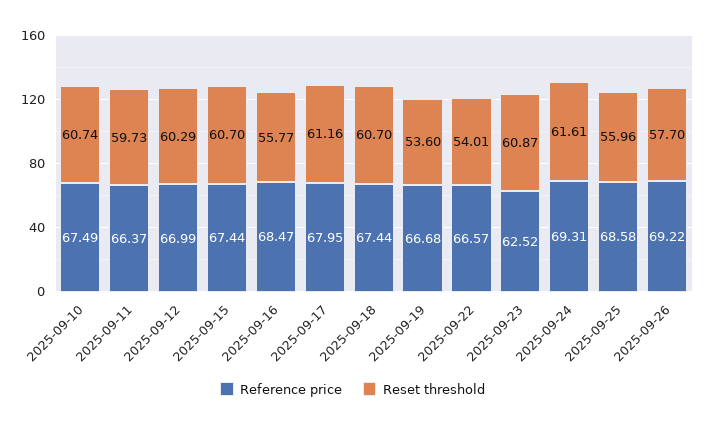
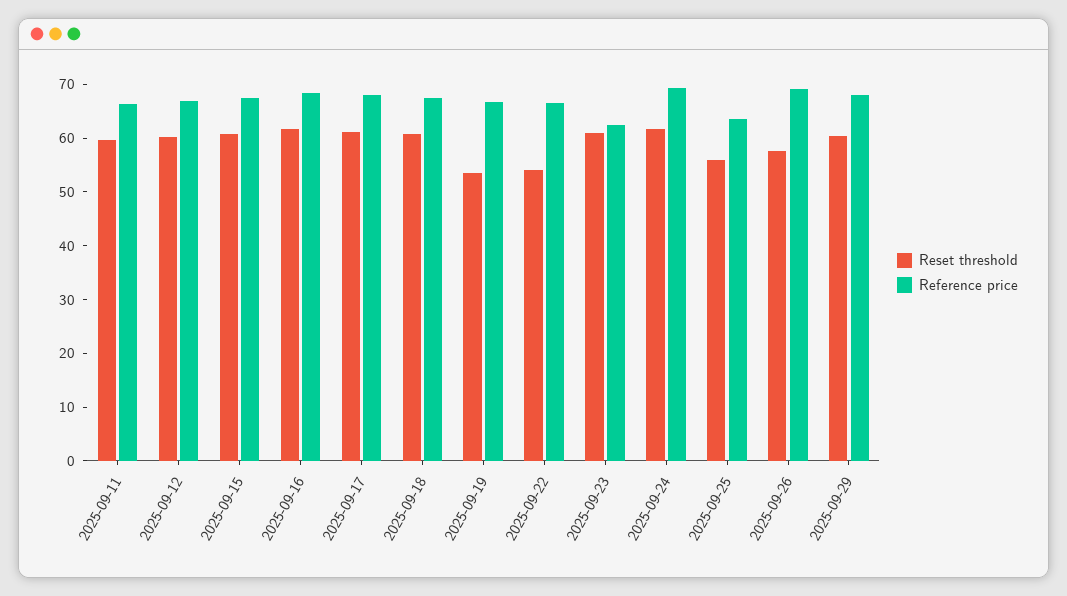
Reference price, 2025-09-10: 67.49 -> none
Reset threshold, 2025-09-10: 60.74 -> none
Reset threshold, 2025-09-16: 55.77 -> 62
Reference price, 2025-09-25: 68.58 -> 64
Reset threshold, 2025-09-29: none -> 60
Reference price, 2025-09-29: none -> 68

